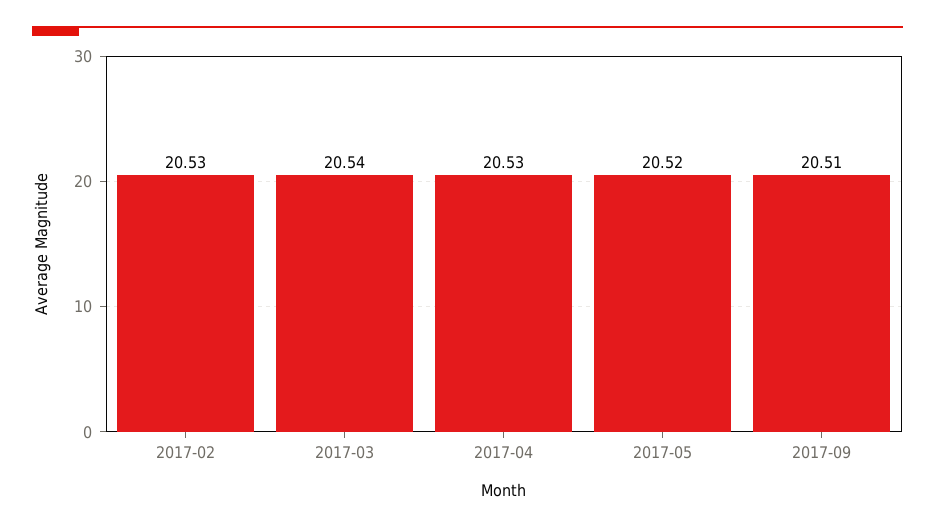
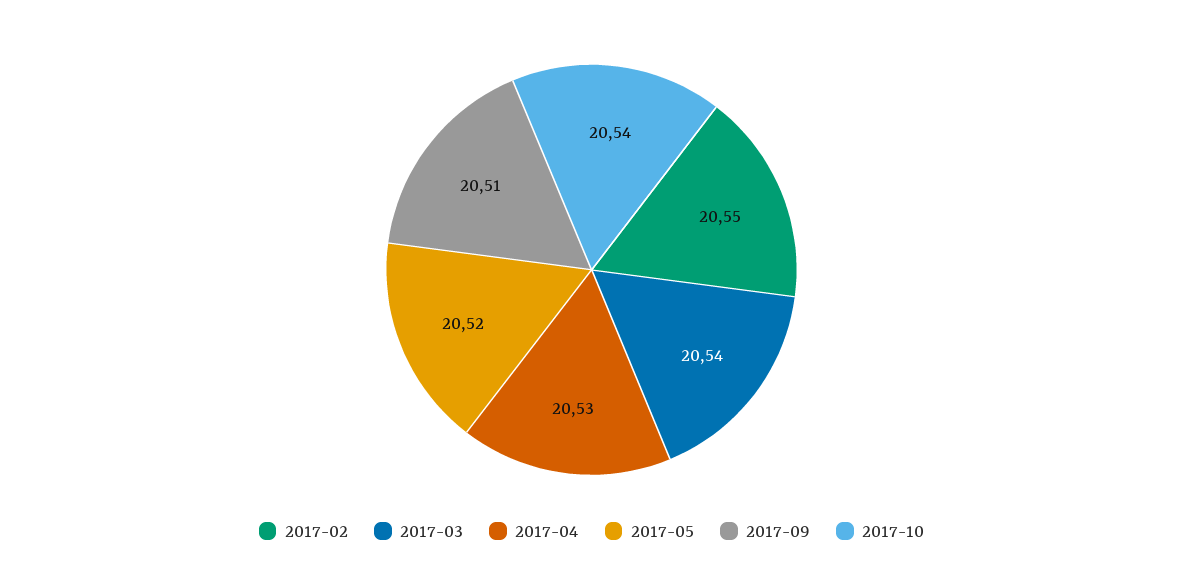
2017-02: 20.53 -> 20.55
2017-10: none -> 20.54

